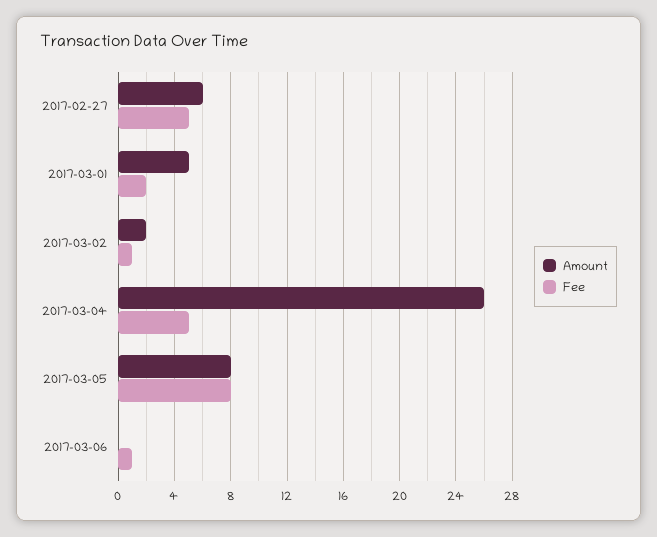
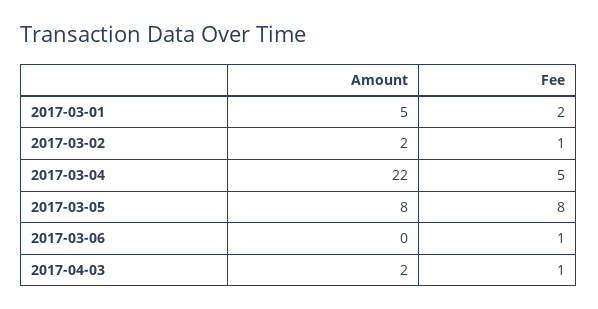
Amount, 2017-02-27: 6 -> none
Fee, 2017-02-27: 5 -> none
Amount, 2017-03-04: 26 -> 22
Amount, 2017-04-03: none -> 2
Fee, 2017-04-03: none -> 1

